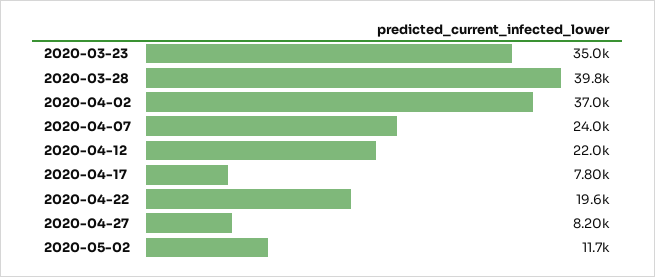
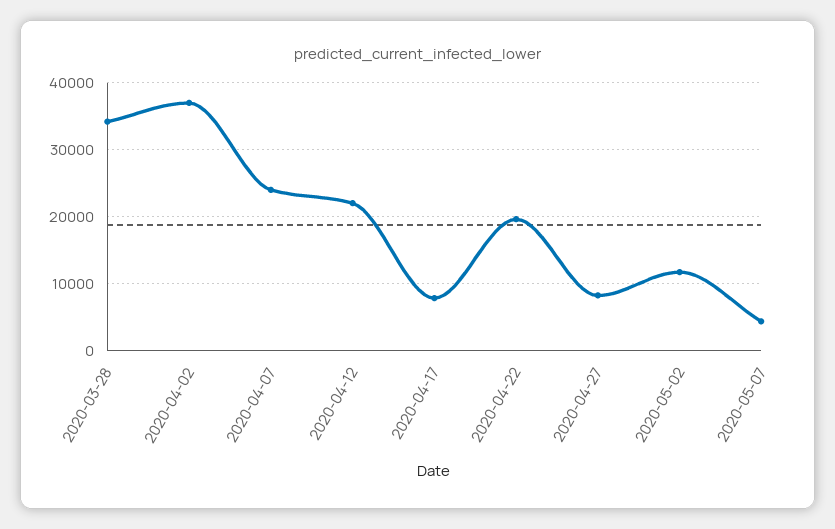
2020-03-23: 35000 -> none
2020-03-28: 39800 -> 34000
2020-05-07: none -> 4000

